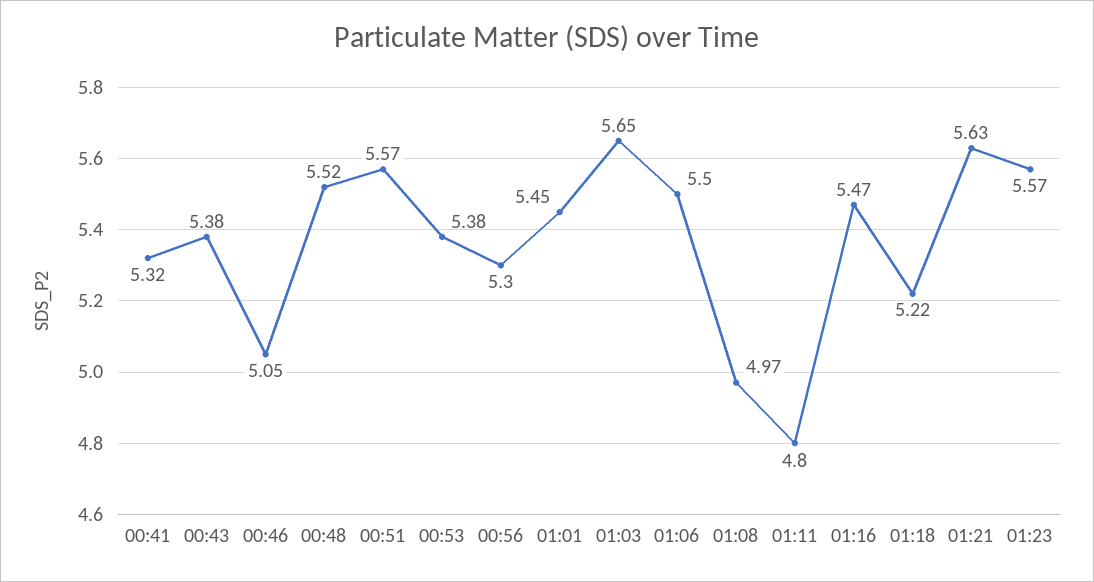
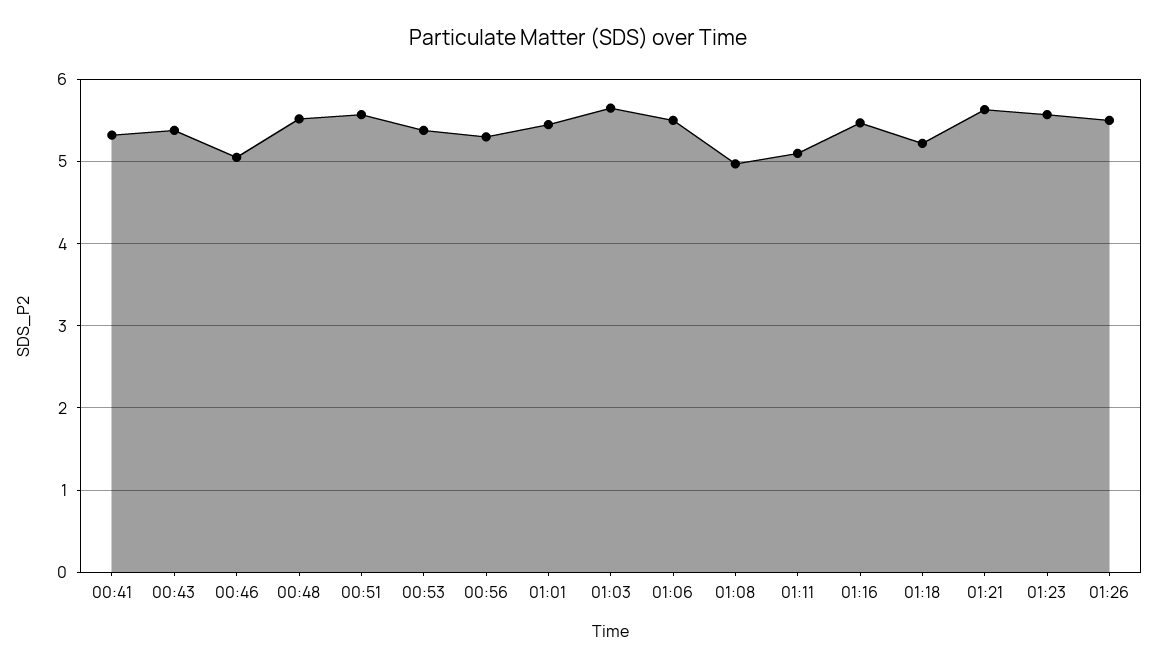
01:11: 4.8 -> 5.1
01:26: none -> 5.5

